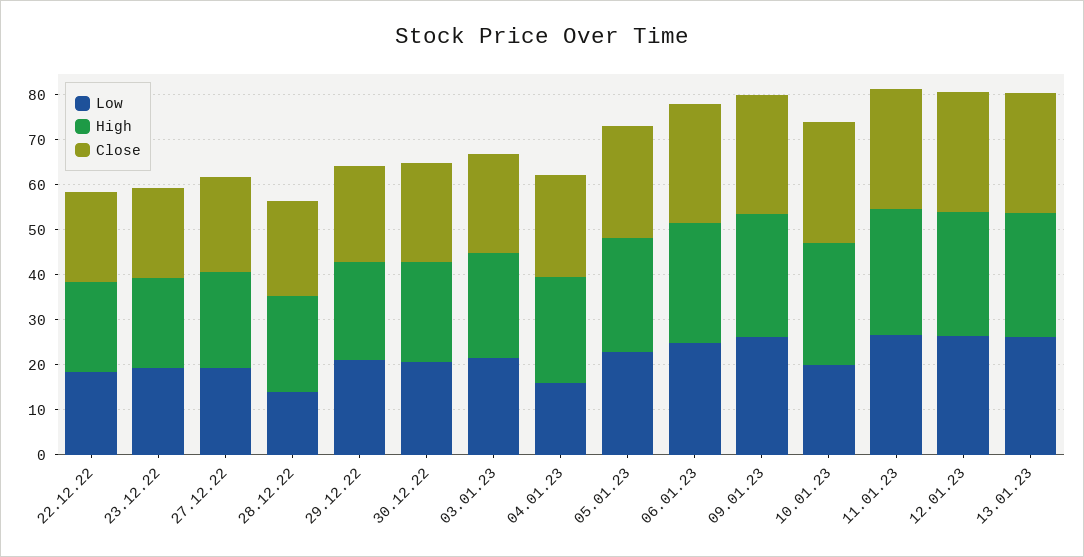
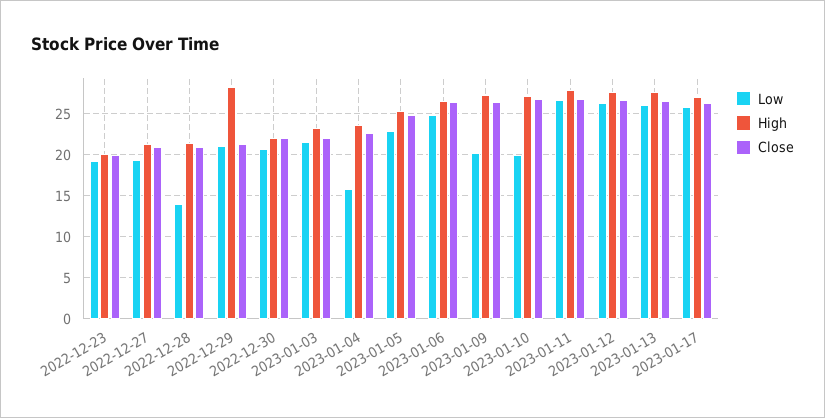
Low, 22.12.22: 18 -> none
High, 22.12.22: 20 -> none
Close, 22.12.22: 20 -> none
High, 29.12.22: 22 -> 28
Low, 09.01.23: 26 -> 20
Low, 2023-01-17: none -> 26
High, 2023-01-17: none -> 27
Close, 2023-01-17: none -> 26

